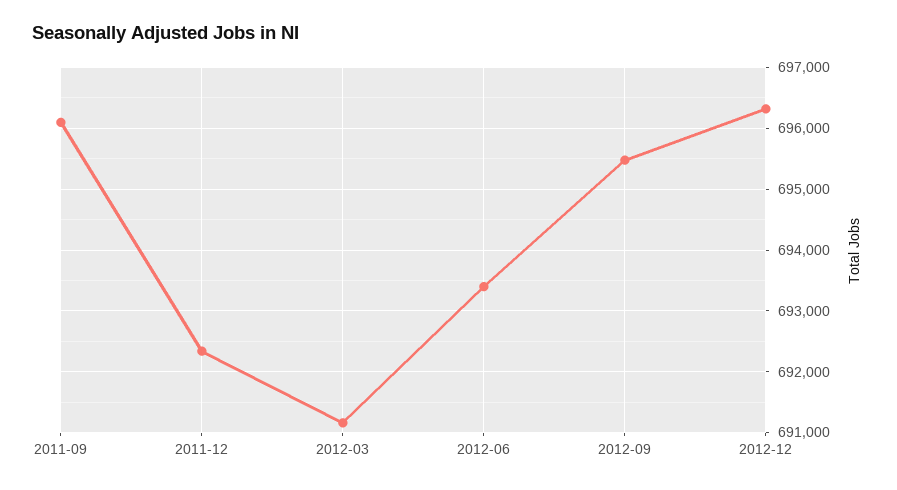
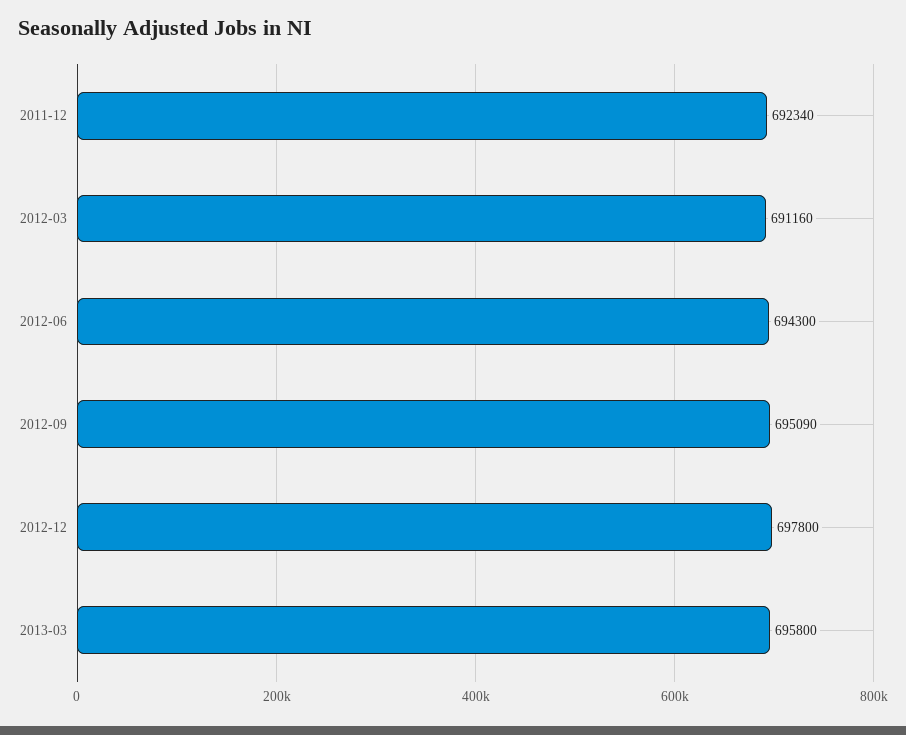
2011-09: 696100 -> none
2012-06: 693400 -> 694300
2012-09: 695500 -> 695090
2012-12: 696300 -> 697800
2013-03: none -> 695800

